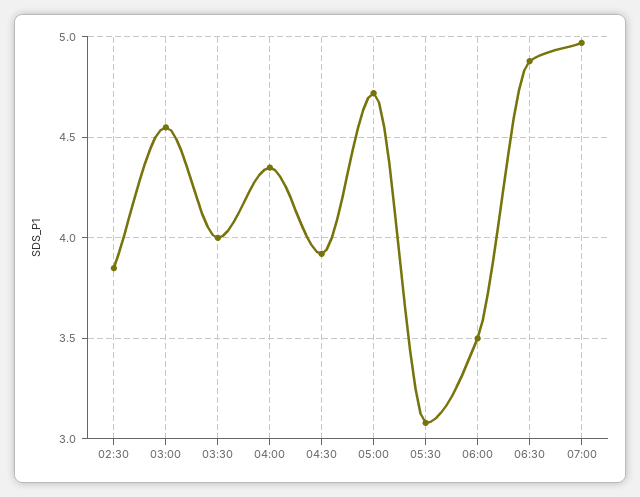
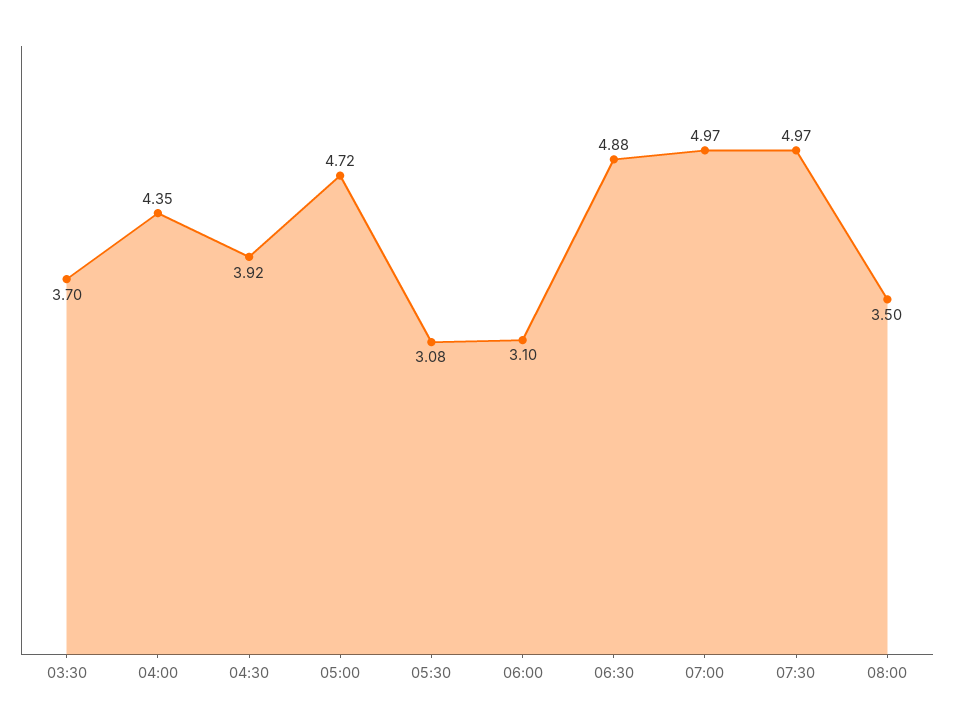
02:30: 3.85 -> none
03:00: 4.55 -> none
03:30: 4 -> 3.7
06:00: 3.5 -> 3.1
07:30: none -> 4.97
08:00: none -> 3.5

